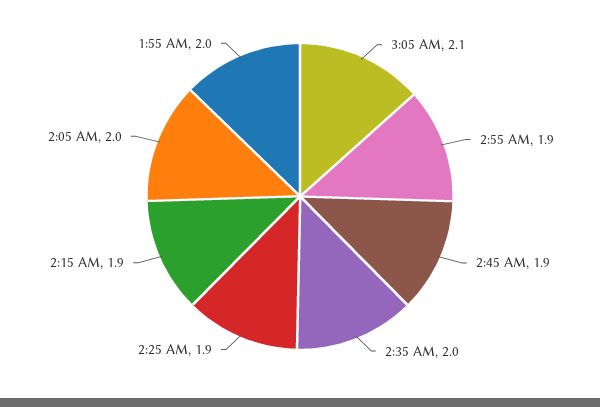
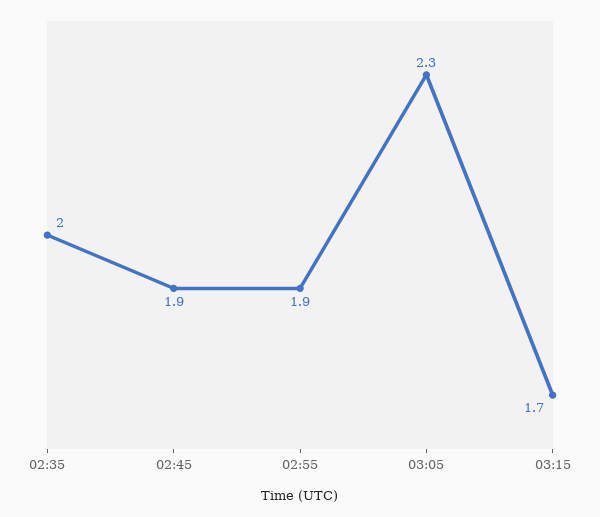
3:05 AM: 2.1 -> 2.3
2:25 AM: 1.9 -> none
2:15 AM: 1.9 -> none
2:05 AM: 2 -> none
1:55 AM: 2 -> none
03:15: none -> 1.7

